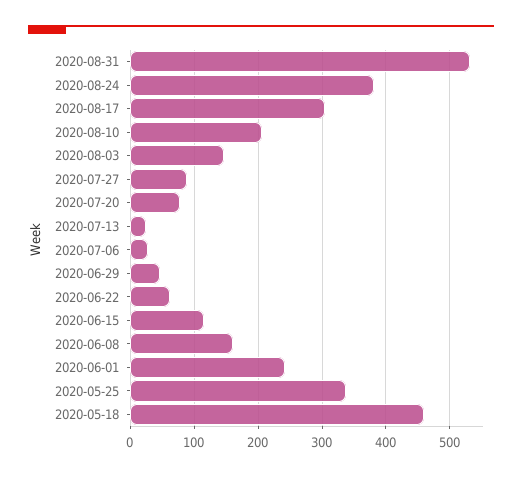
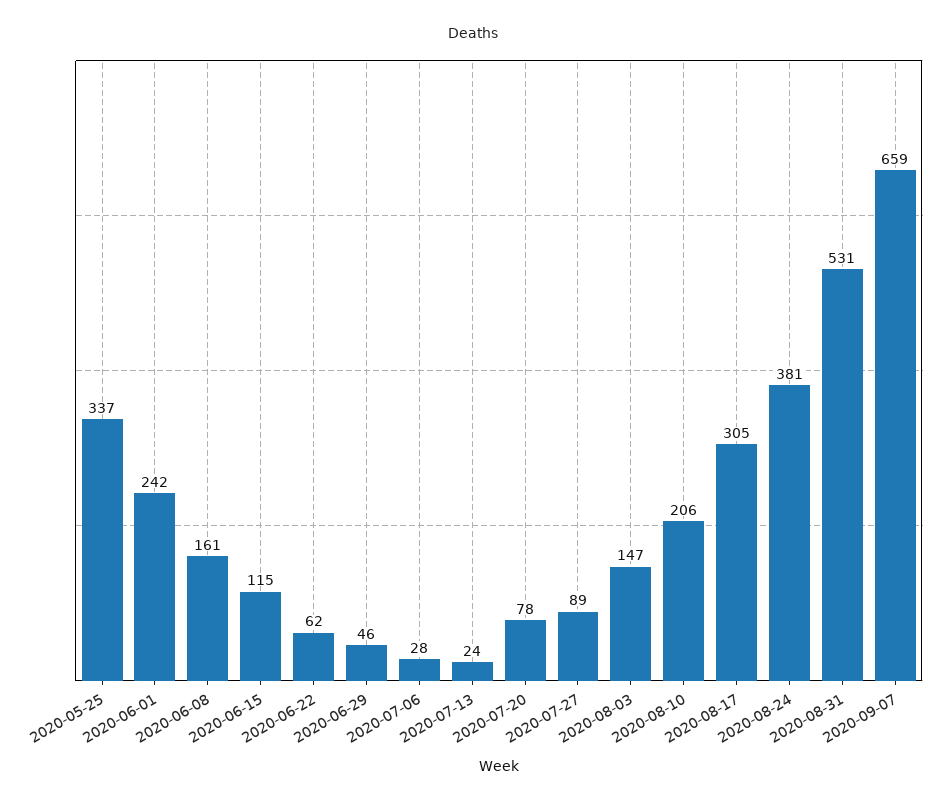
2020-05-18: 460 -> none
2020-09-07: none -> 659

